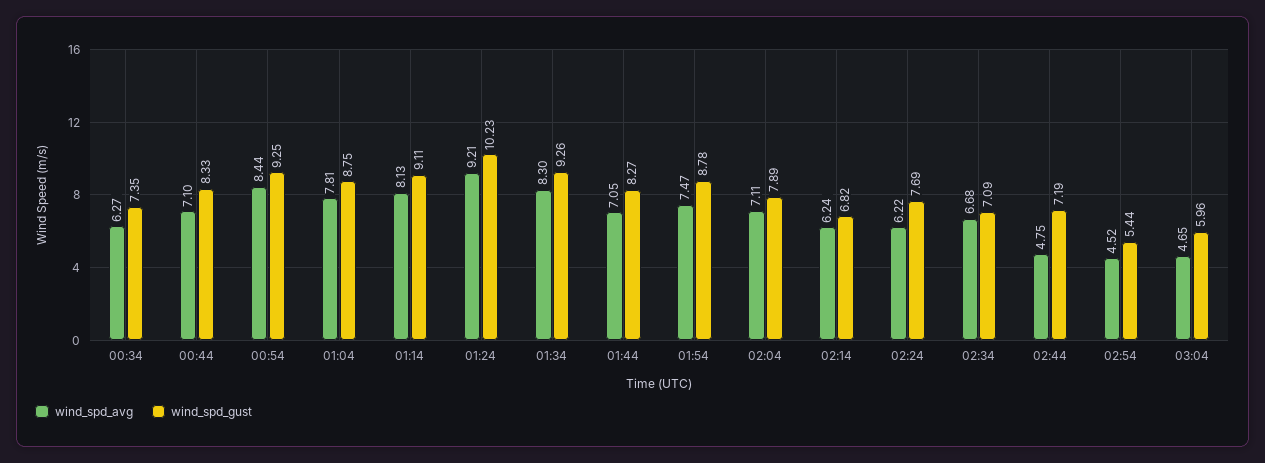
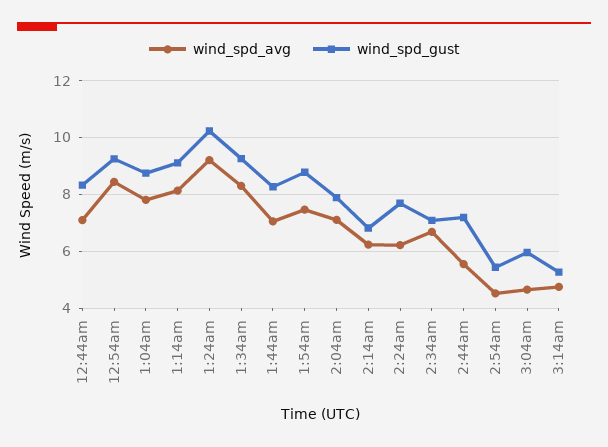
wind_spd_avg, 00:34: 6.27 -> none
wind_spd_gust, 00:34: 7.35 -> none
wind_spd_avg, 02:44: 4.75 -> 5.5
wind_spd_avg, 3:14am: none -> 4.75
wind_spd_gust, 3:14am: none -> 5.25

